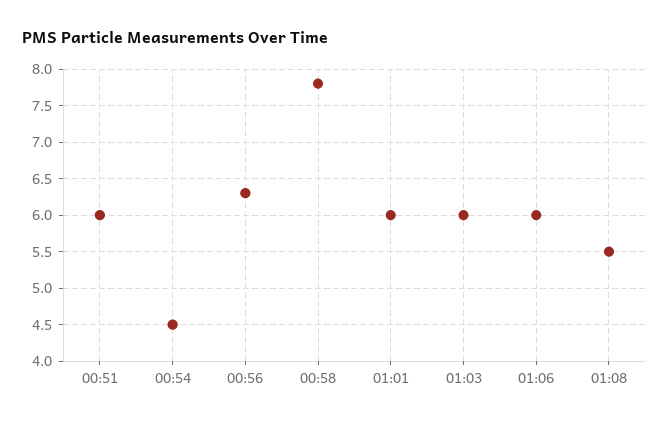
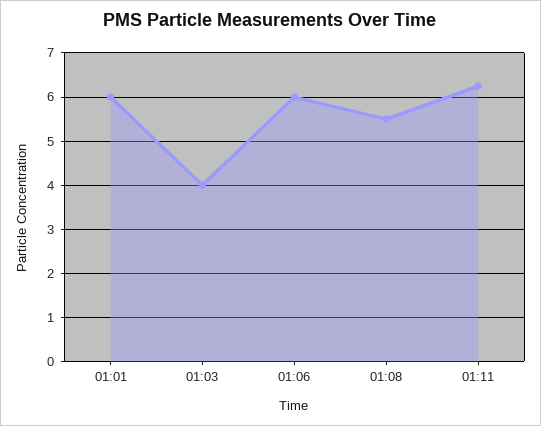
00:51: 6 -> none
00:54: 4.5 -> none
00:56: 6.3 -> none
00:58: 7.8 -> none
01:03: 6 -> 4
01:11: none -> 6.2

